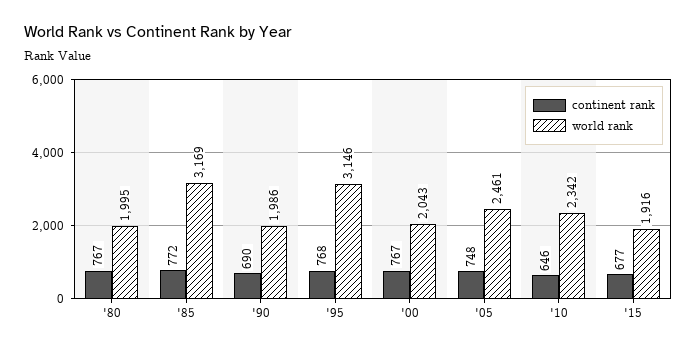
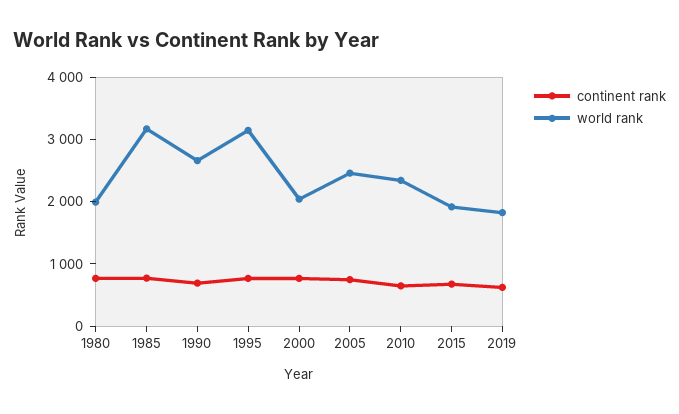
world rank, '90: 1986 -> 2600
continent rank, 2019: none -> 600
world rank, 2019: none -> 1800

